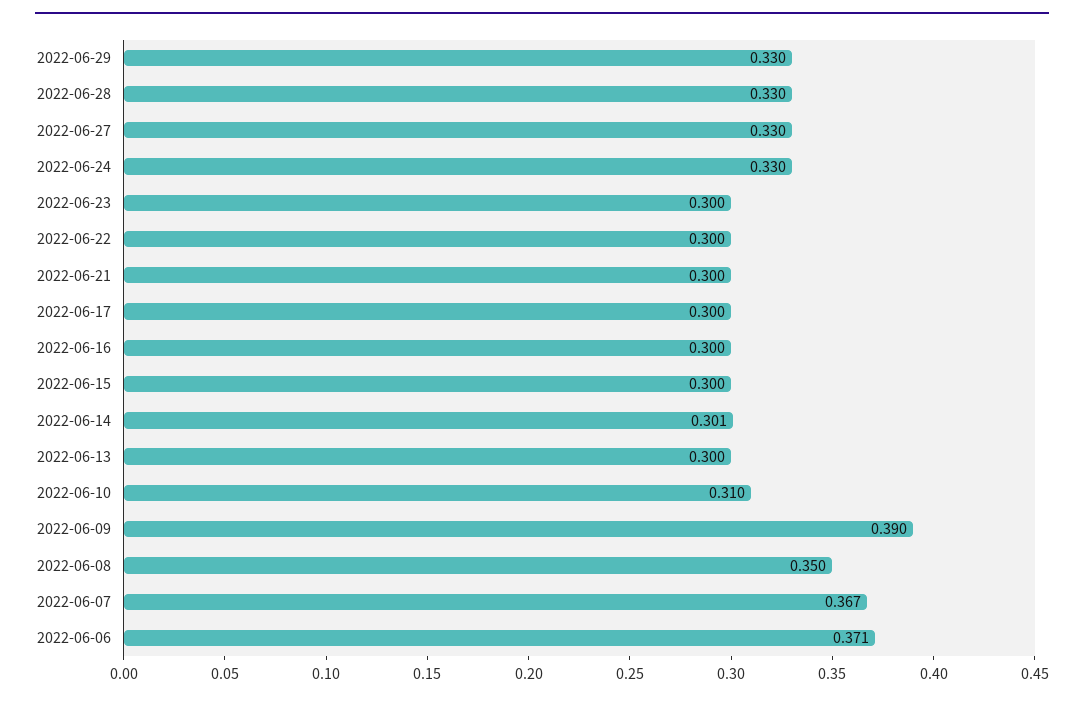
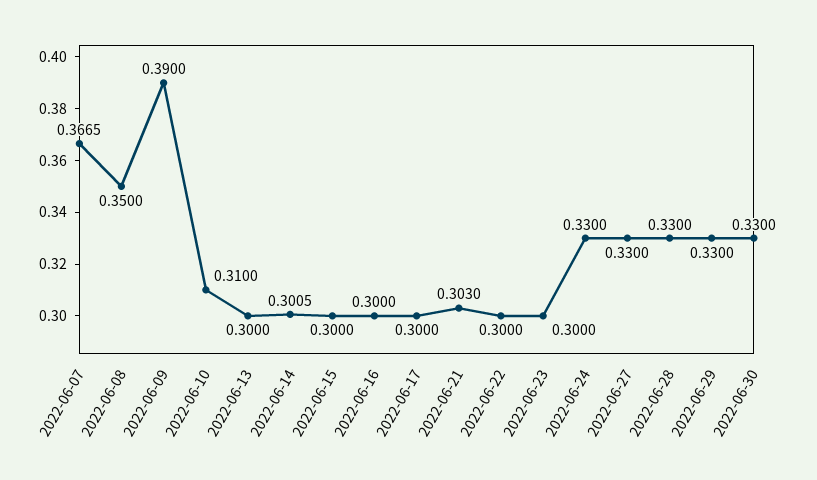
2022-06-21: 0.3 -> 0.303
2022-06-06: 0.371 -> none
2022-06-30: none -> 0.33

